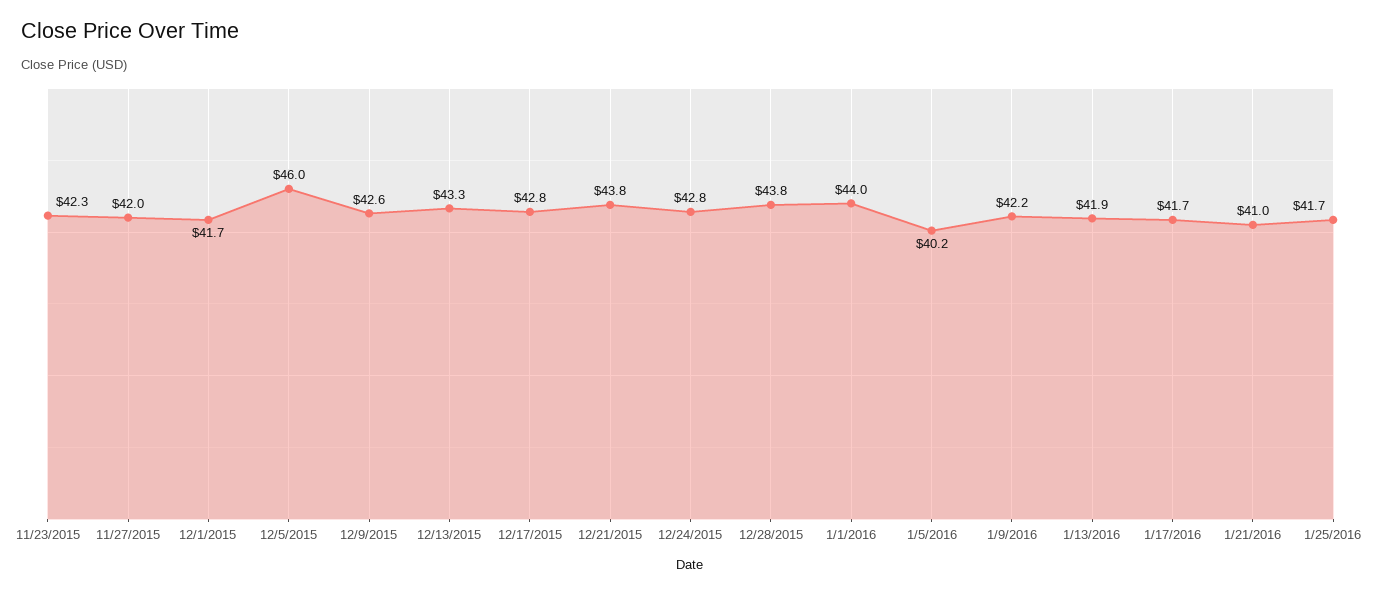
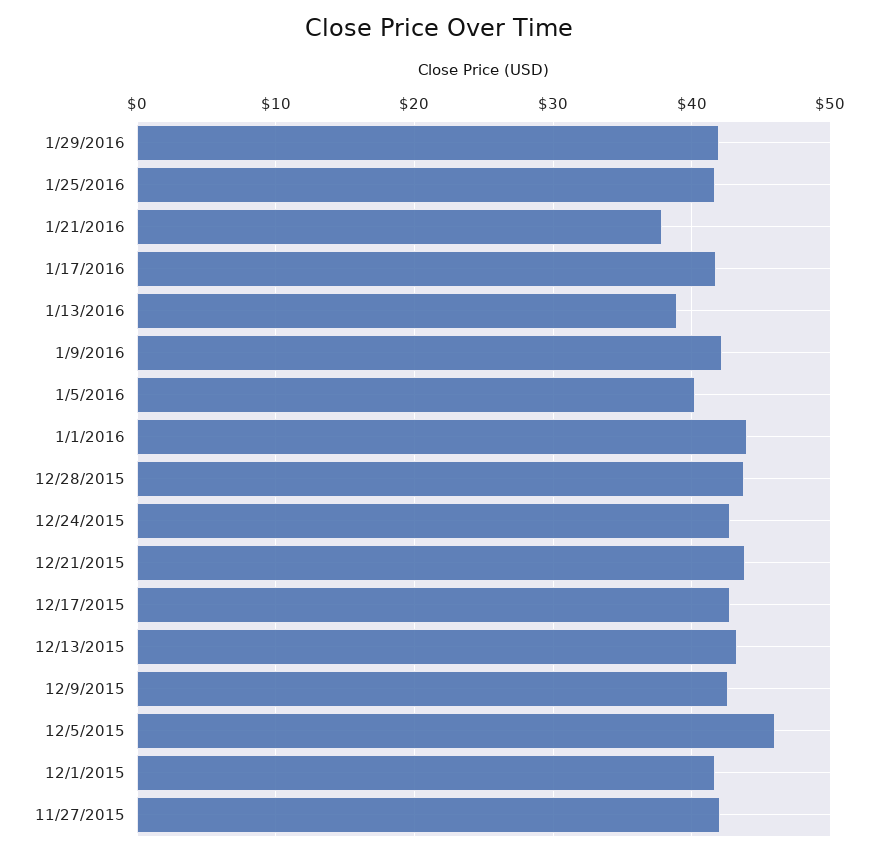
11/23/2015: 42.3 -> none
1/13/2016: 41.9 -> 39
1/21/2016: 41 -> 38
1/29/2016: none -> 42

